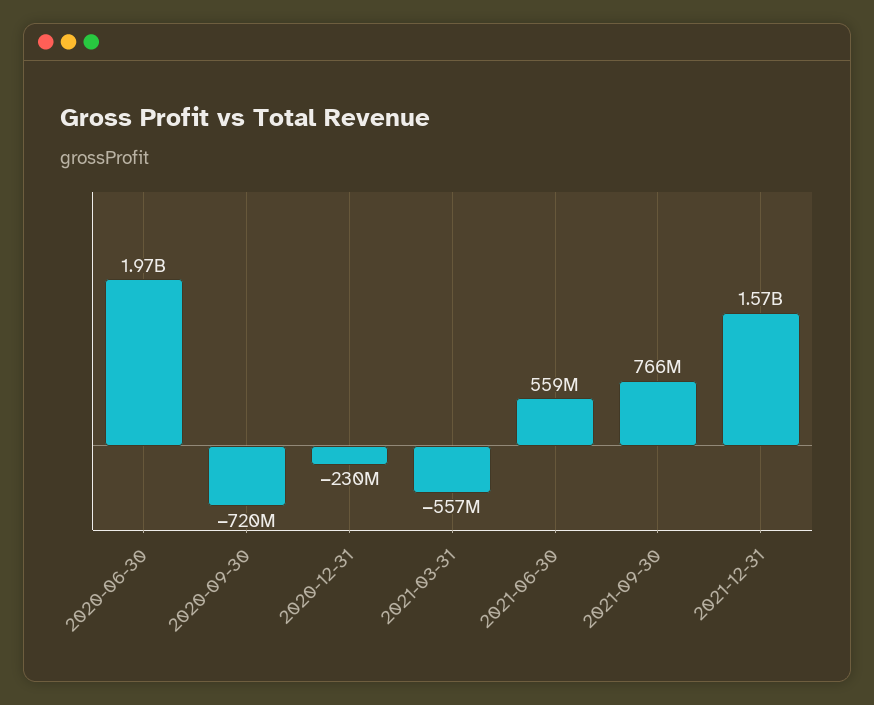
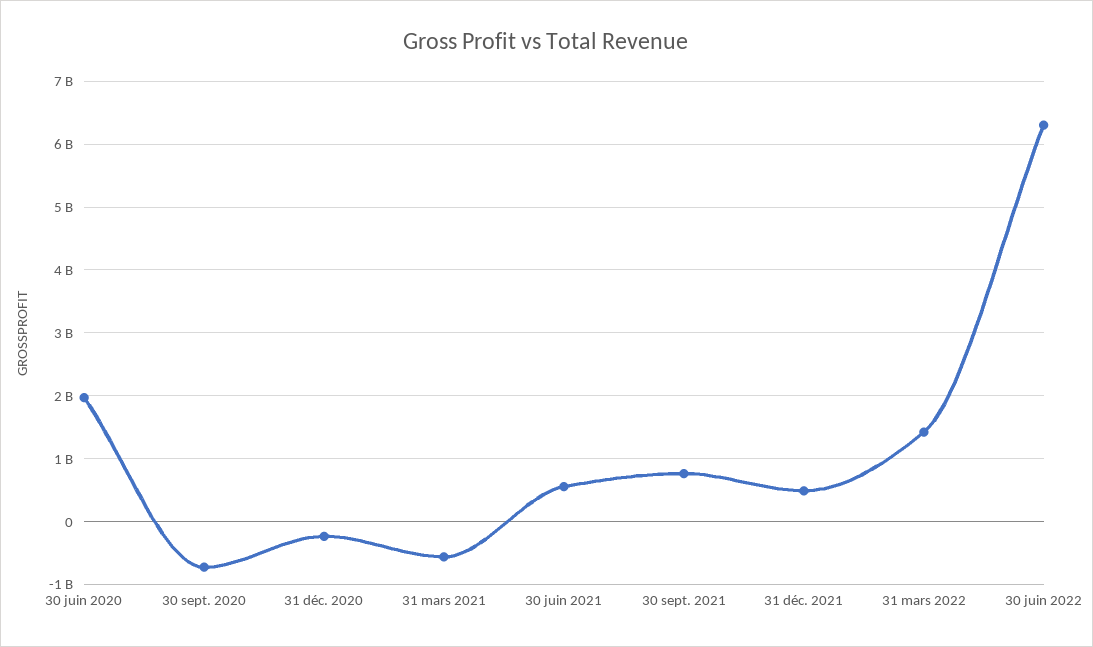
2021-12-31: 1570000000 -> 500000000
31 mars 2022: none -> 1400000000
30 juin 2022: none -> 6300000000

